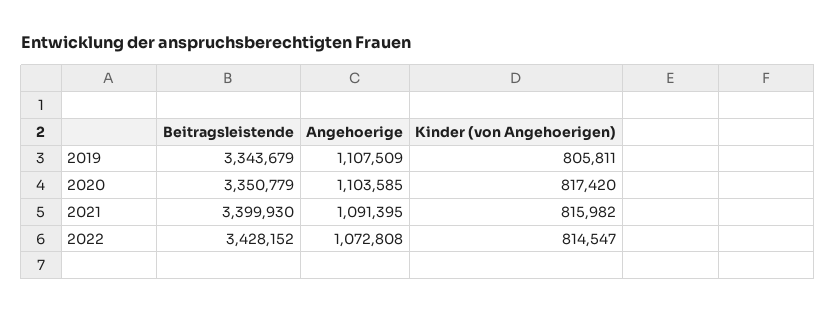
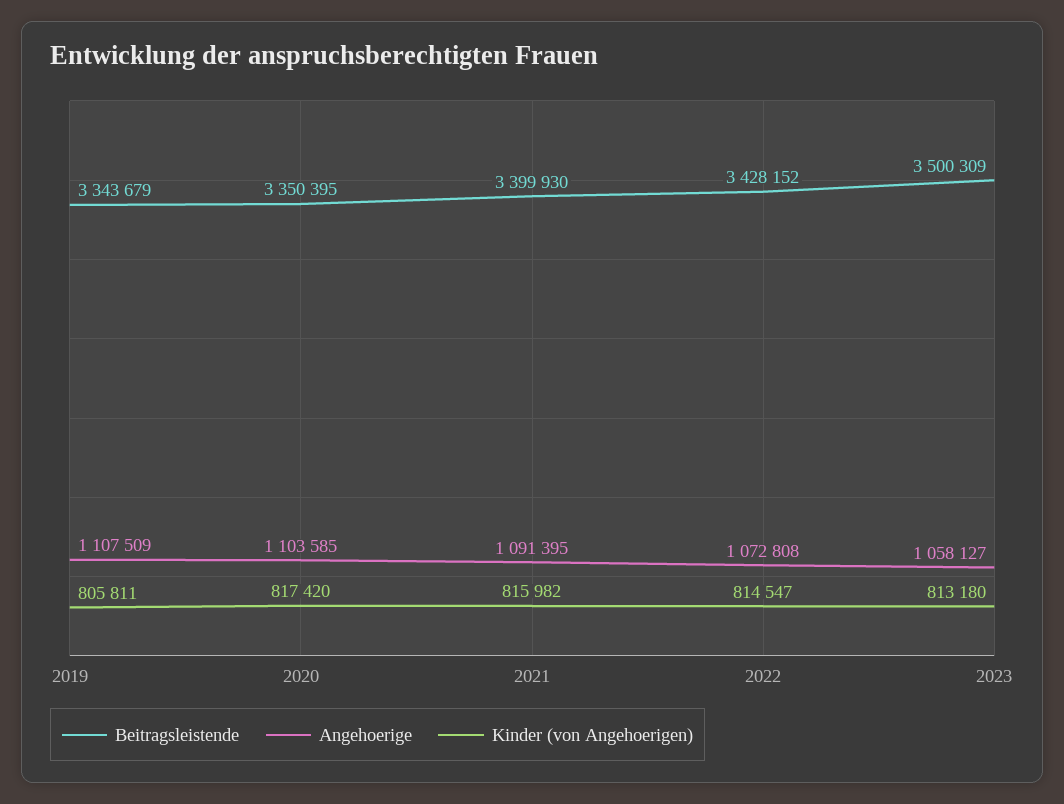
Beitragsleistende, 2020: 3350779 -> 3350395
Beitragsleistende, 2023: none -> 3500309
Angehoerige, 2023: none -> 1058127
Kinder (von Angehoerigen), 2023: none -> 813180

